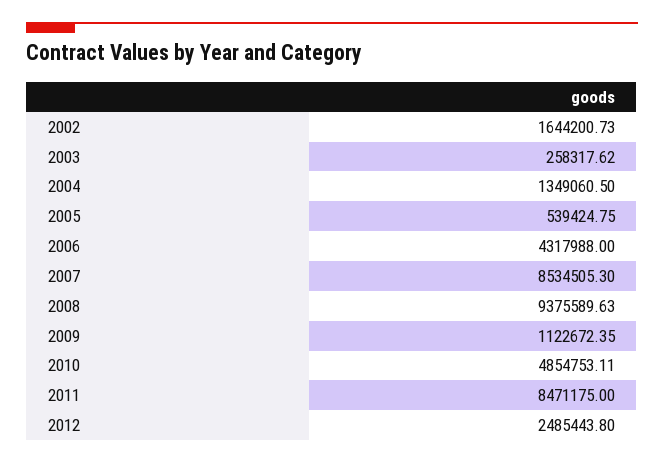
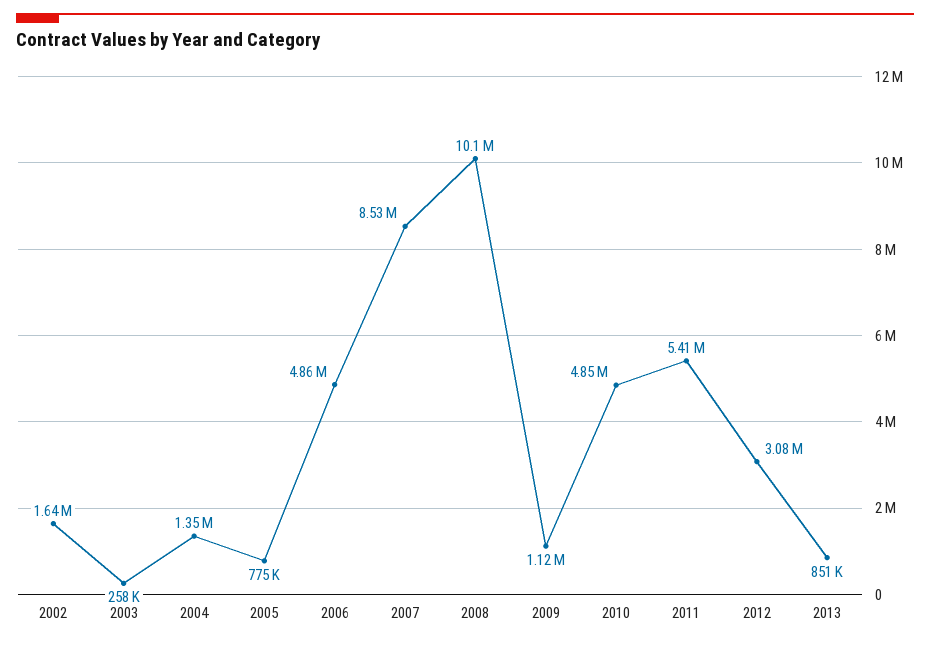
2005: 539424.75 -> 775000
2006: 4317988 -> 4860000
2008: 9375589.63 -> 10100000
2011: 8471175 -> 5410000
2012: 2485443.8 -> 3080000
2013: none -> 851000

